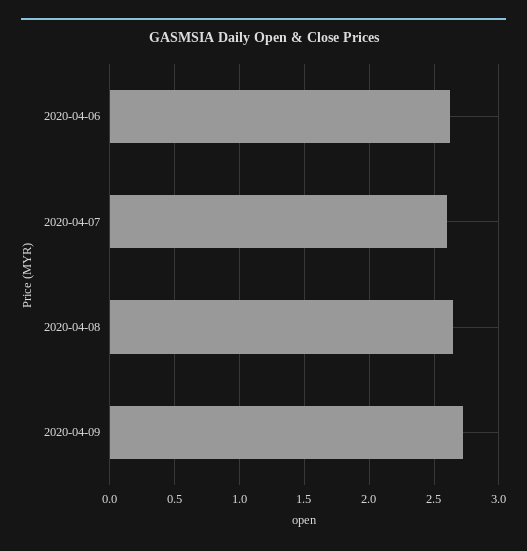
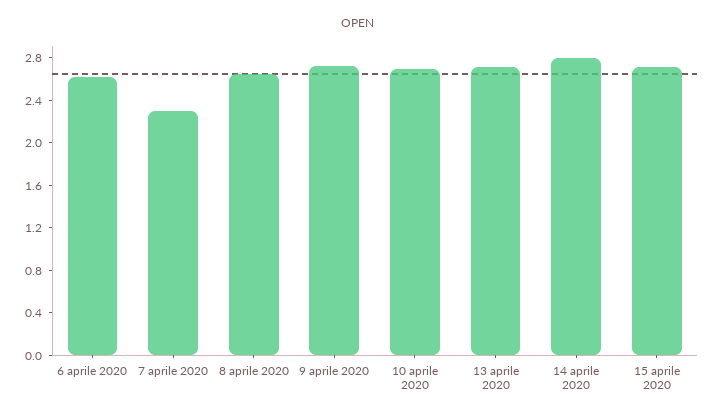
2020-04-07: 2.6 -> 2.3
10 aprile 2020: none -> 2.7
13 aprile 2020: none -> 2.7
14 aprile 2020: none -> 2.8
15 aprile 2020: none -> 2.7

